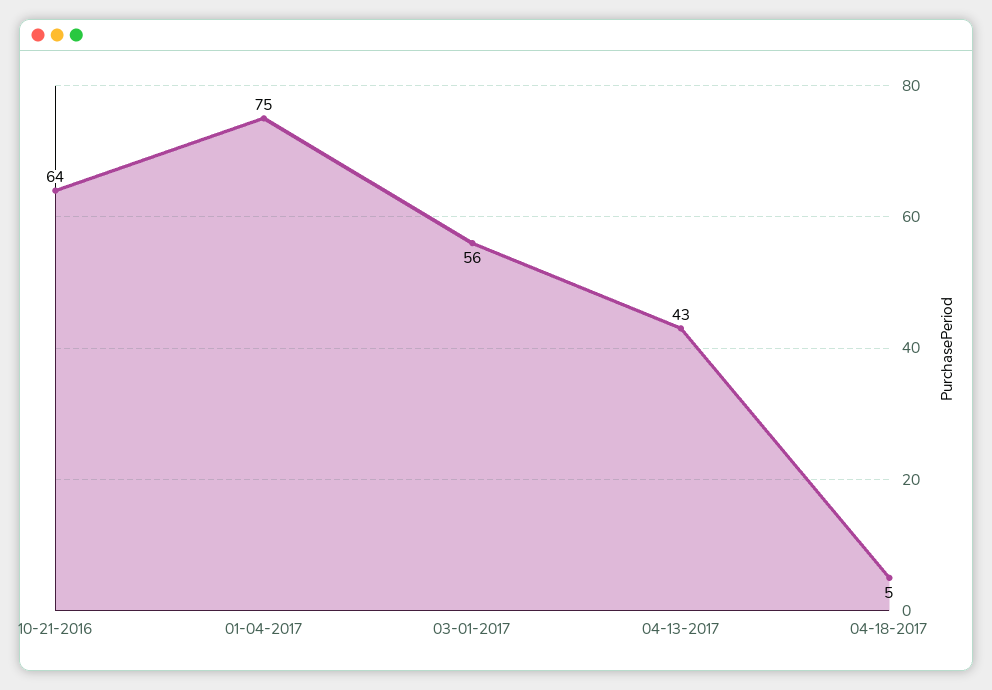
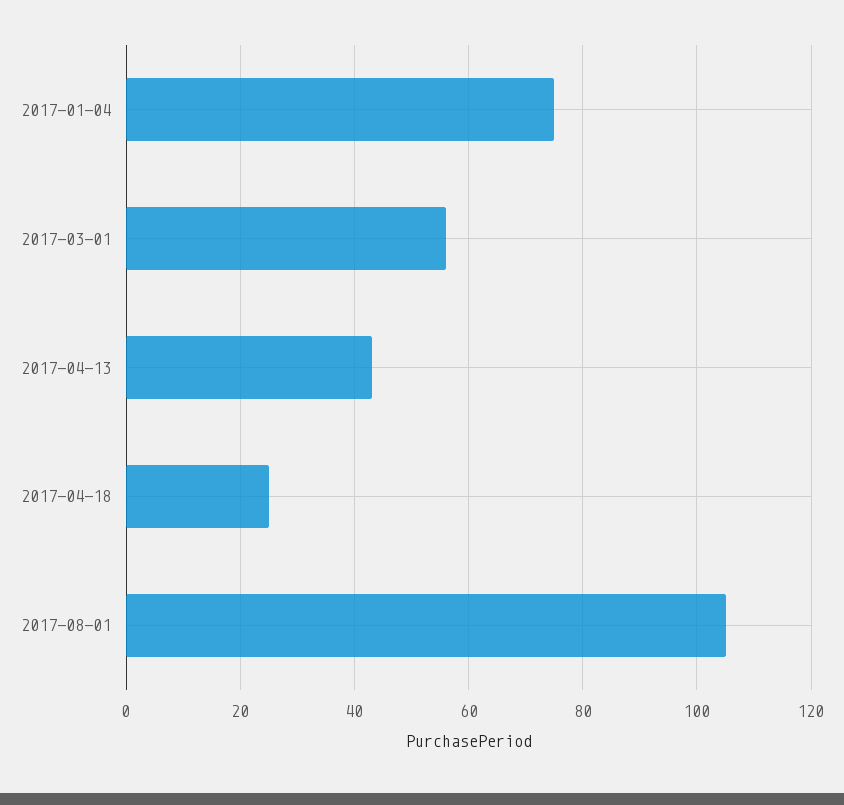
10-21-2016: 64 -> none
04-18-2017: 5 -> 25
2017-08-01: none -> 105

